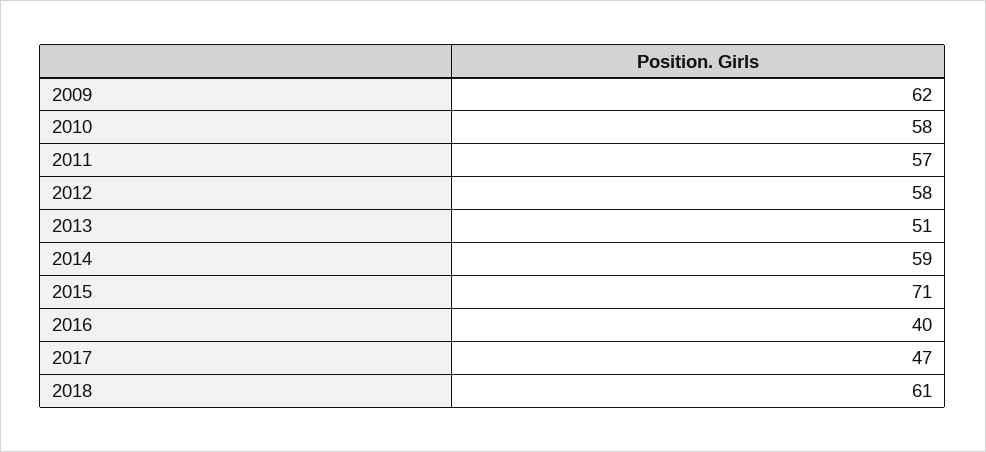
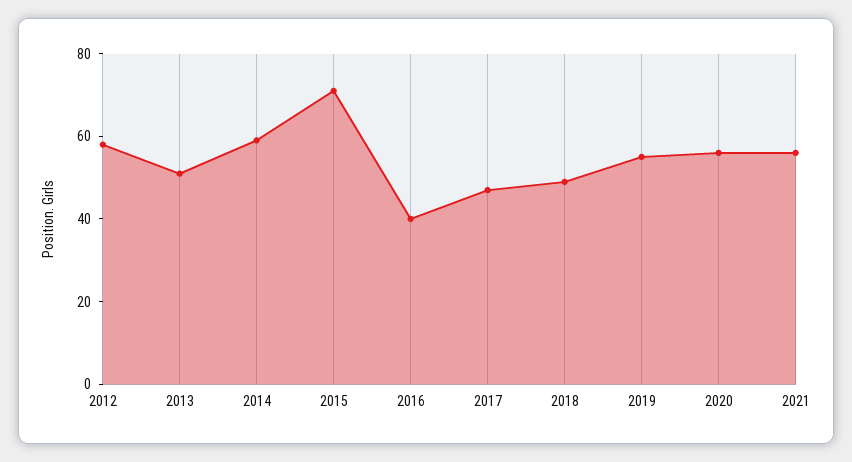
2009: 62 -> none
2010: 58 -> none
2011: 57 -> none
2018: 61 -> 50
2019: none -> 55
2020: none -> 55
2021: none -> 55

